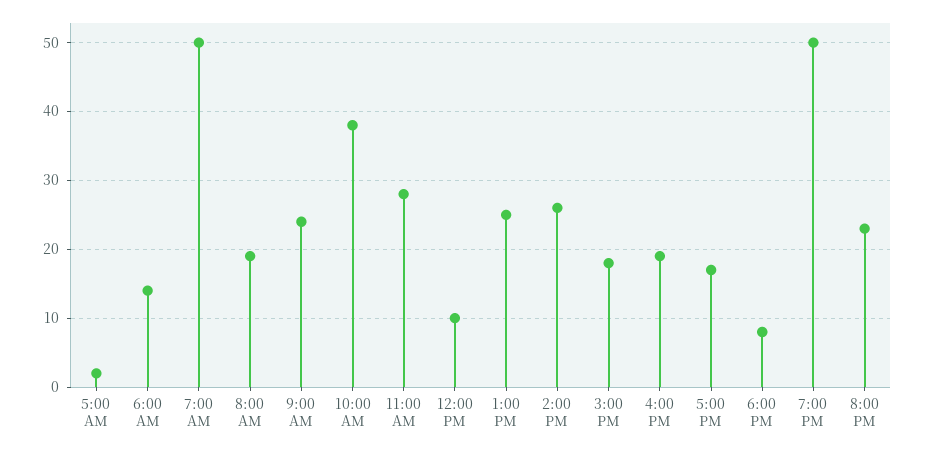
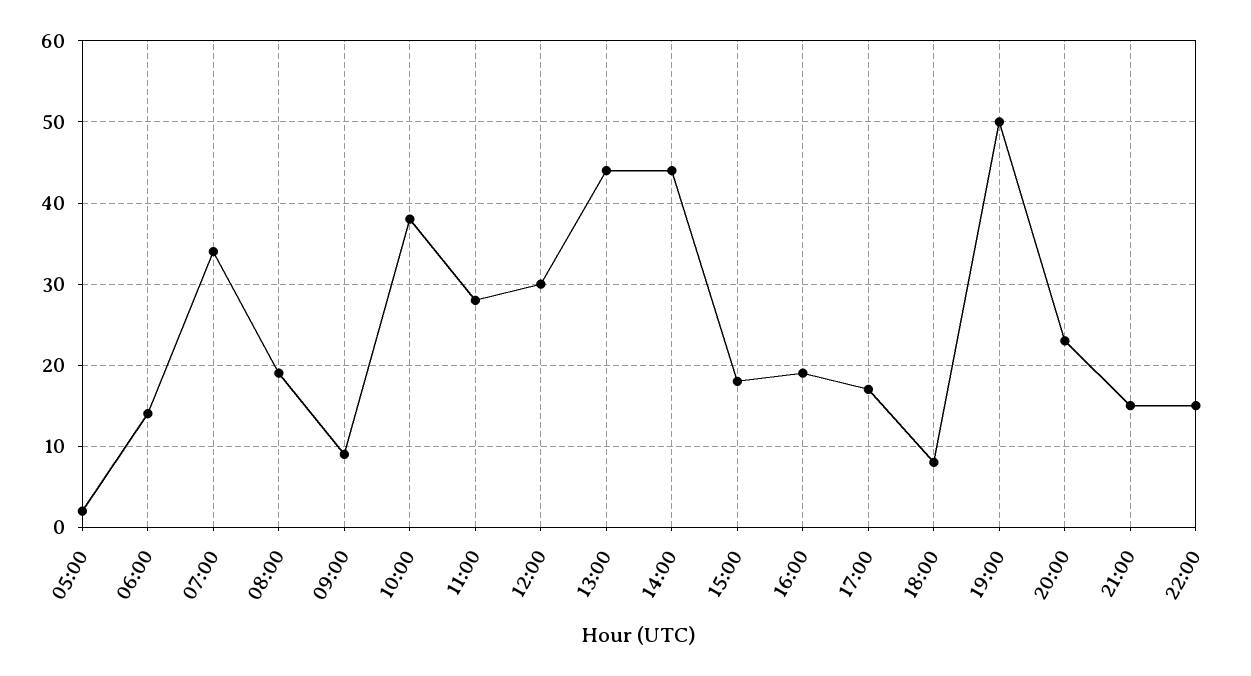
7:00 AM: 50 -> 34
9:00 AM: 24 -> 9
12:00 PM: 10 -> 30
1:00 PM: 25 -> 44
2:00 PM: 26 -> 44
21:00: none -> 15
22:00: none -> 15

